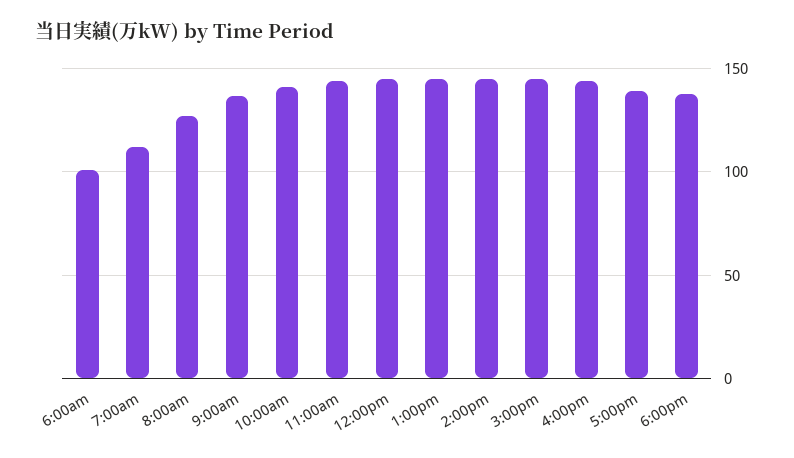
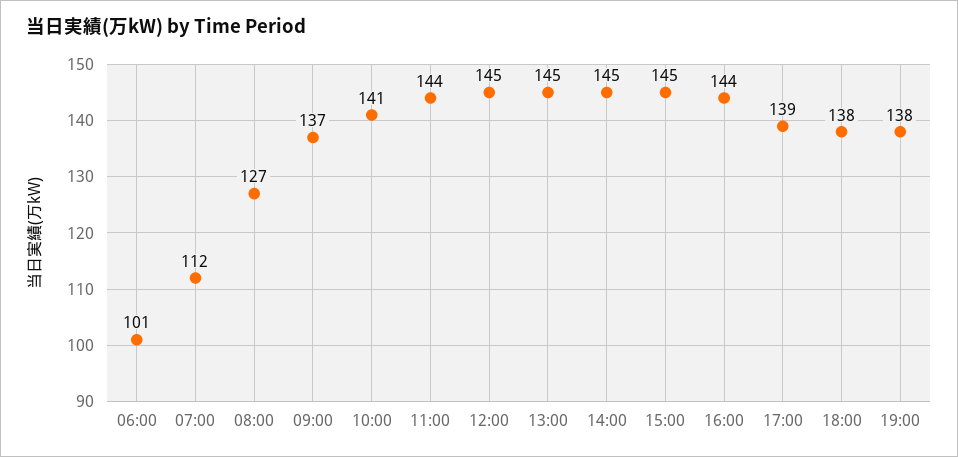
19:00: none -> 138

